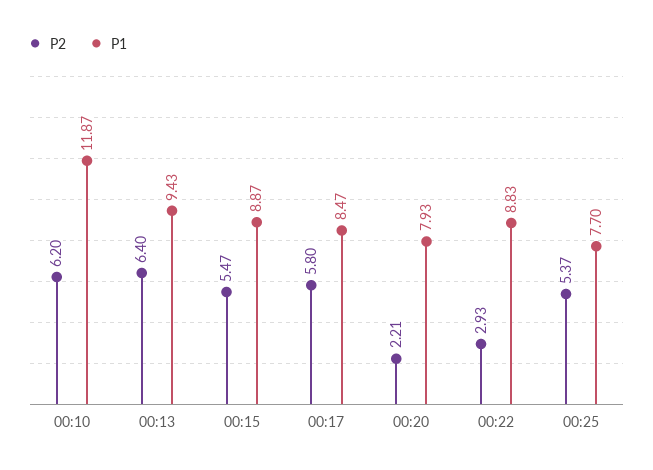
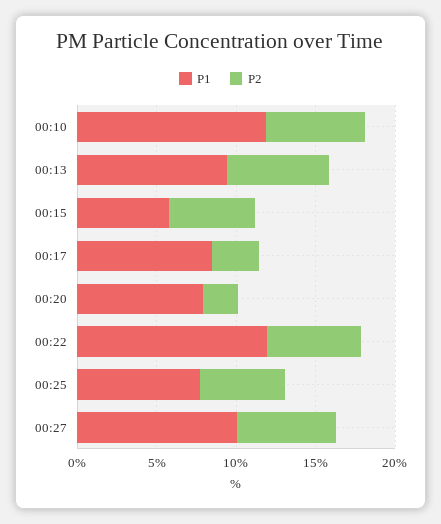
P1, 00:15: 8.87 -> 6
P2, 00:17: 5.8 -> 3
P2, 00:22: 2.93 -> 6
P1, 00:22: 8.83 -> 12
P1, 00:27: none -> 10
P2, 00:27: none -> 6

